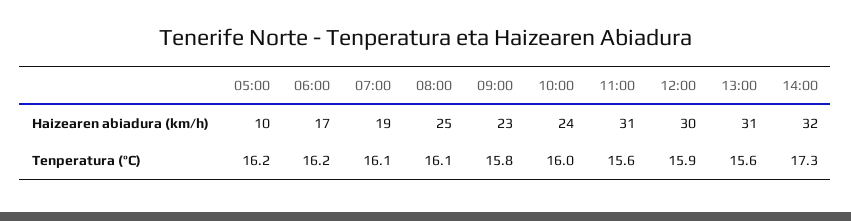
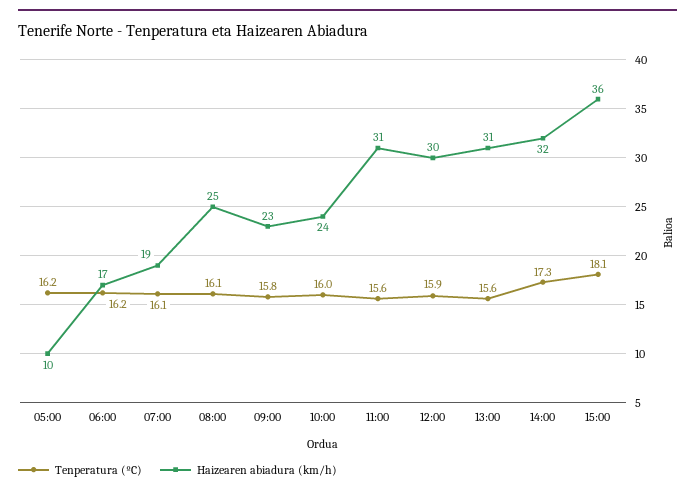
Tenperatura (ºC), 15:00: none -> 18.1
Haizearen abiadura (km/h), 15:00: none -> 36

